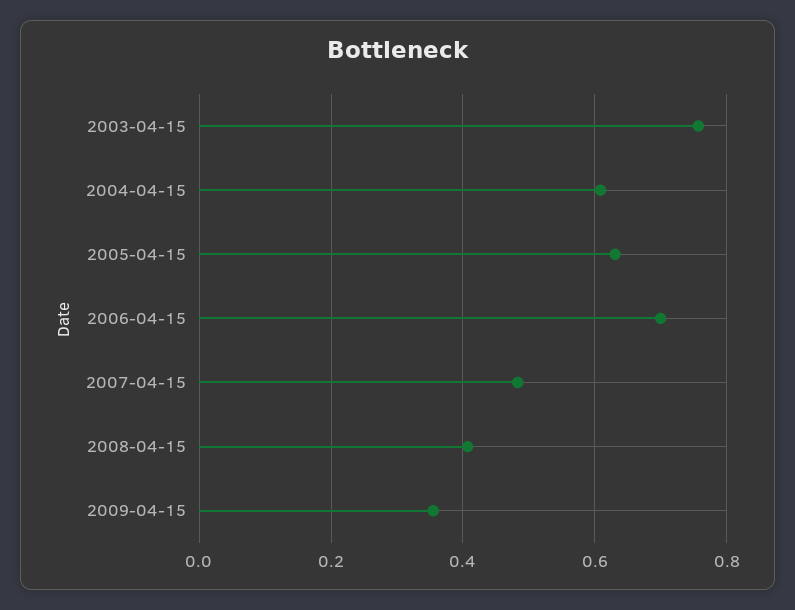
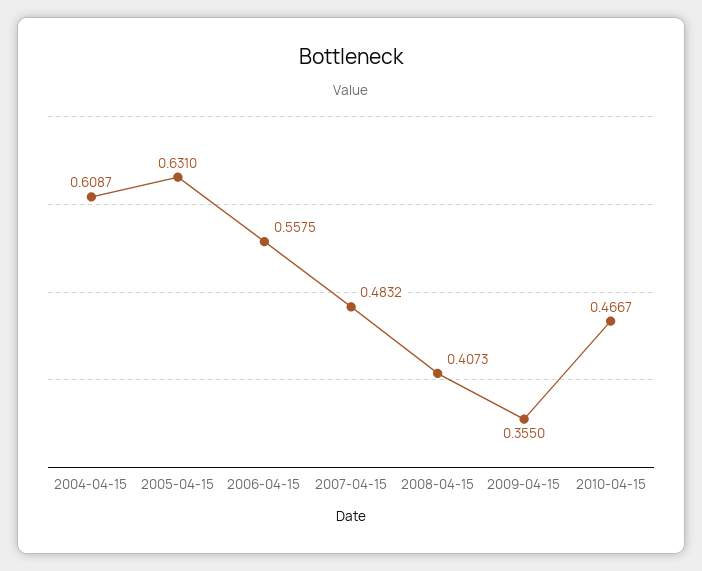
2003-04-15: 0.76 -> none
2006-04-15: 0.7 -> 0.5575
2010-04-15: none -> 0.4667

